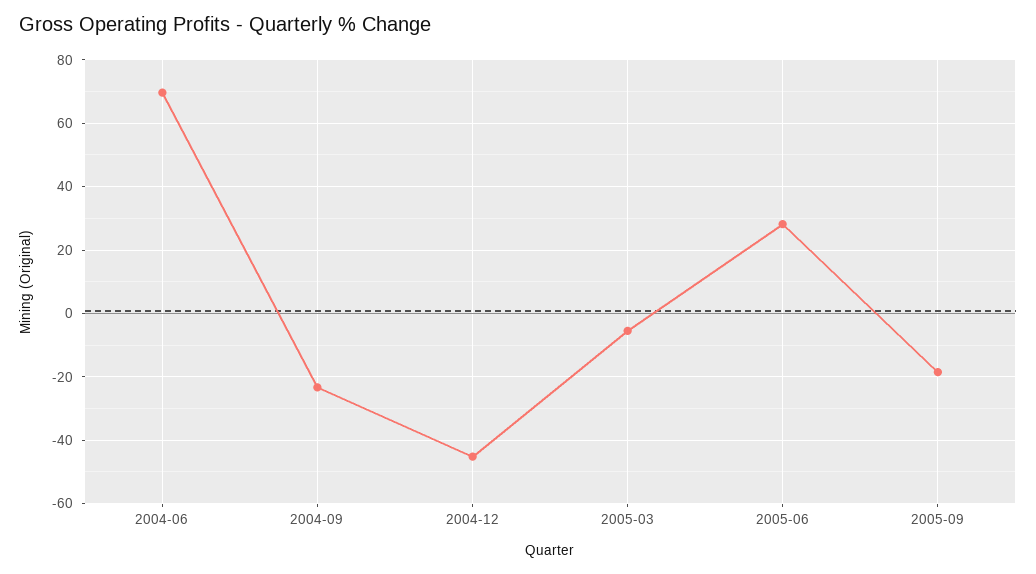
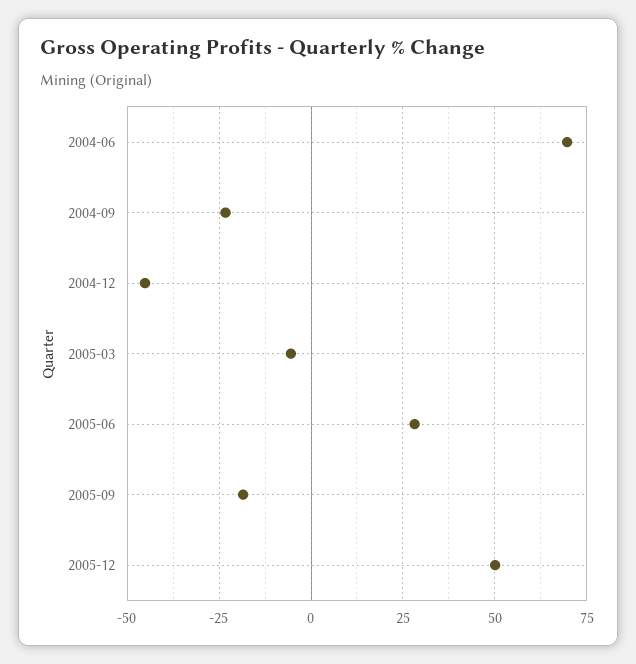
2005-12: none -> 50

